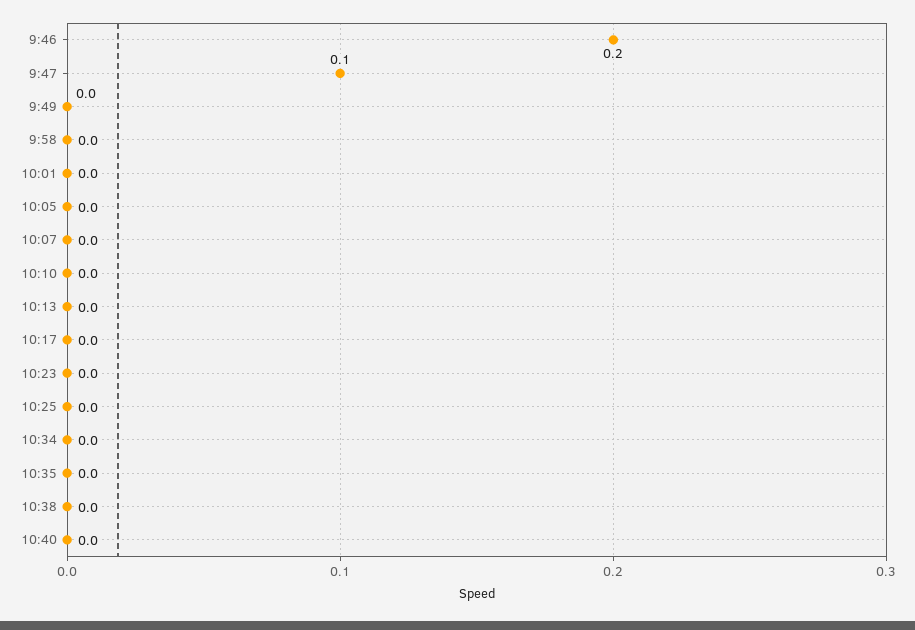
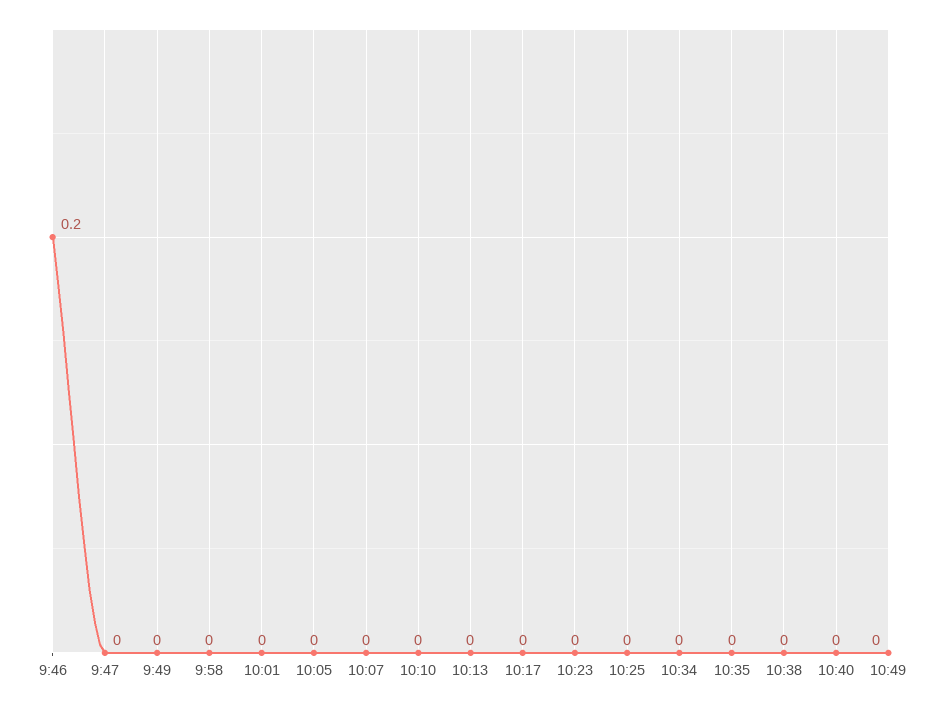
9:47: 0.1 -> 0
10:49: none -> 0

